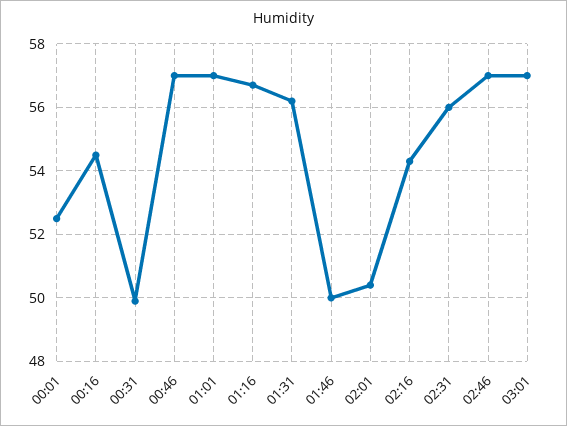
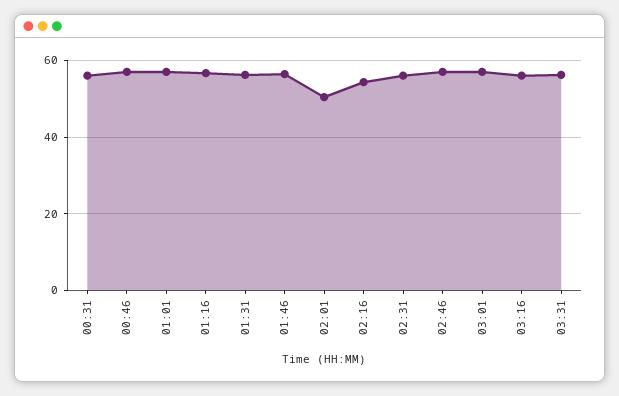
00:01: 52.5 -> none
00:16: 54.5 -> none
00:31: 50 -> 56
01:46: 50 -> 56
03:16: none -> 56
03:31: none -> 56

